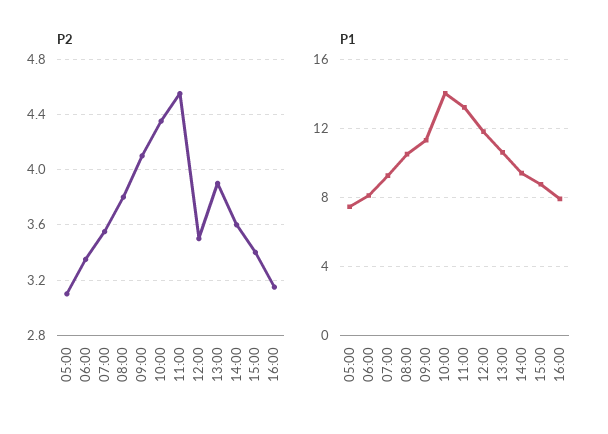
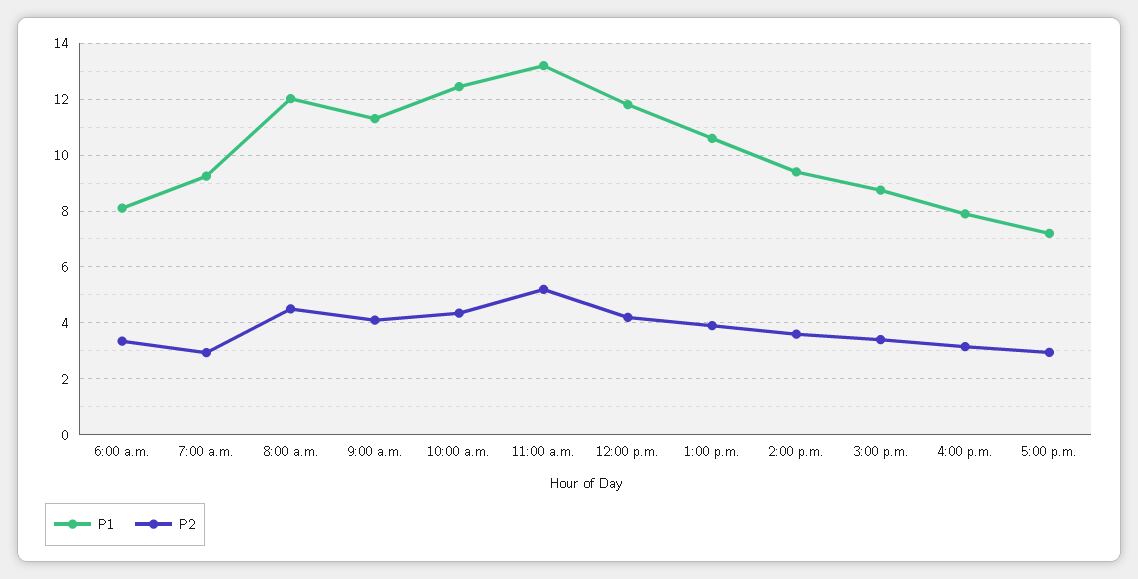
P2, 05:00: 3.1 -> none
P2, 07:00: 3.55 -> 3
P2, 08:00: 3.8 -> 4.5
P2, 11:00: 4.55 -> 5.25
P2, 12:00: 3.5 -> 4.25
P1, 05:00: 7.5 -> none
P1, 08:00: 10.5 -> 12
P1, 10:00: 14 -> 12.5
P1, 5:00 p.m.: none -> 7.25
P2, 5:00 p.m.: none -> 3

